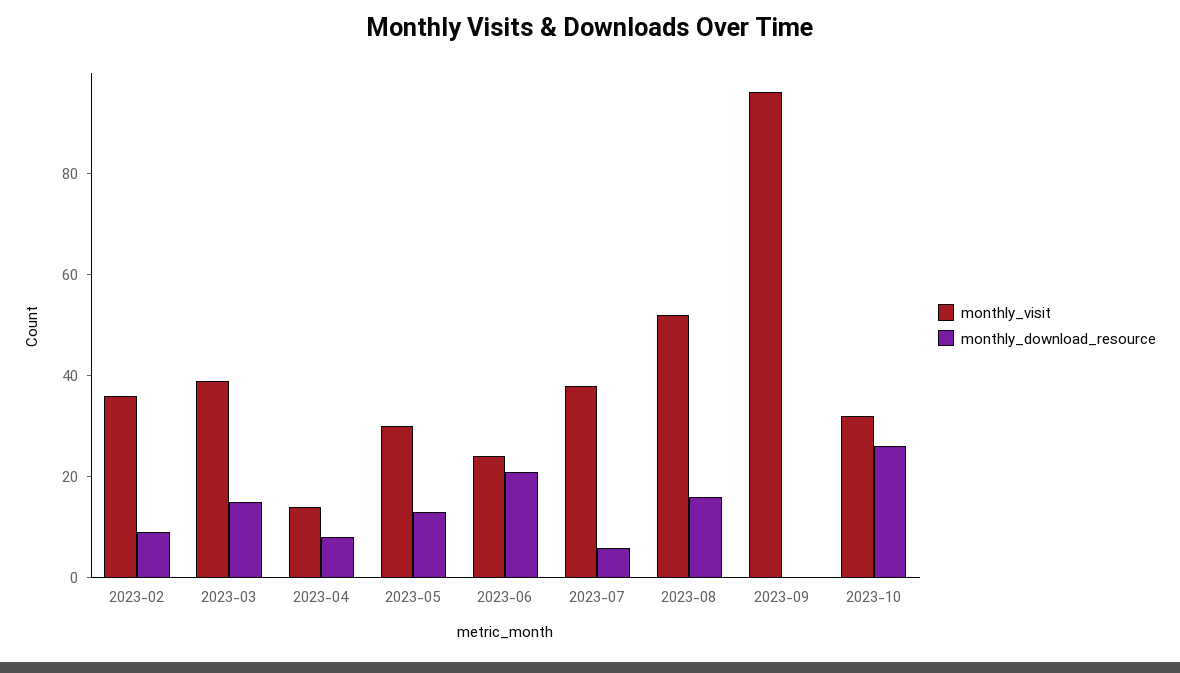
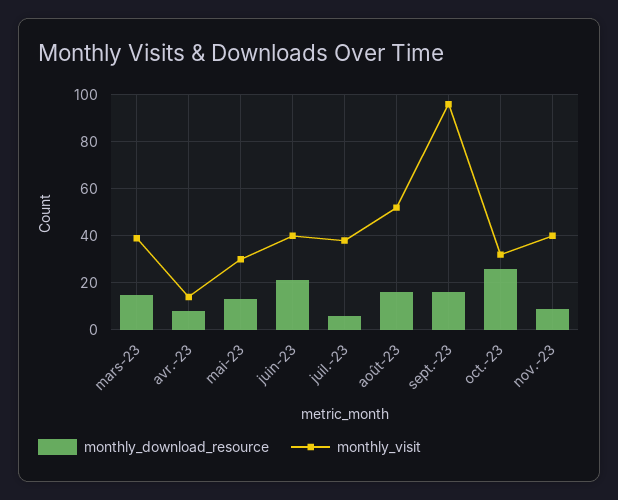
monthly_visit, 2023-02: 35 -> none
monthly_download_resource, 2023-02: 10 -> none
monthly_visit, 2023-06: 25 -> 40
monthly_download_resource, 2023-09: 0 -> 15
monthly_download_resource, nov.-23: none -> 10
monthly_visit, nov.-23: none -> 40

